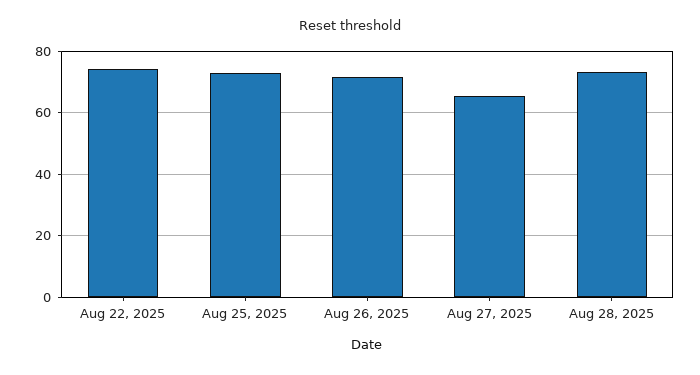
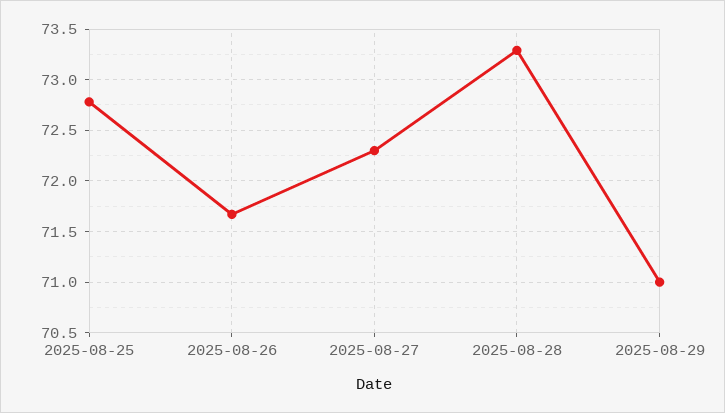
Aug 22, 2025: 74 -> none
Aug 27, 2025: 66 -> 72.3
2025-08-29: none -> 71

